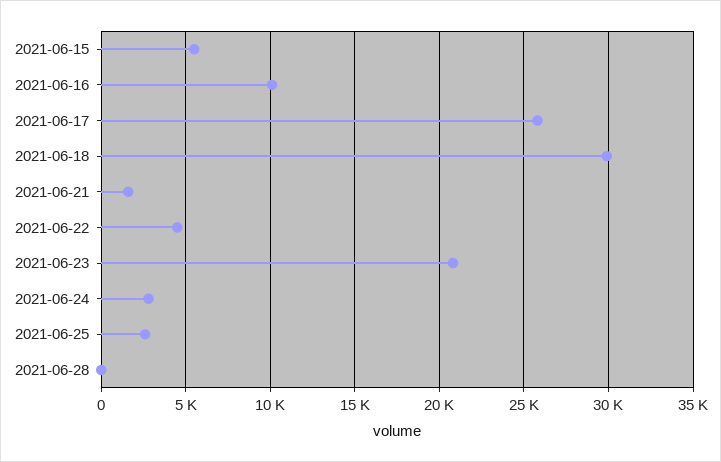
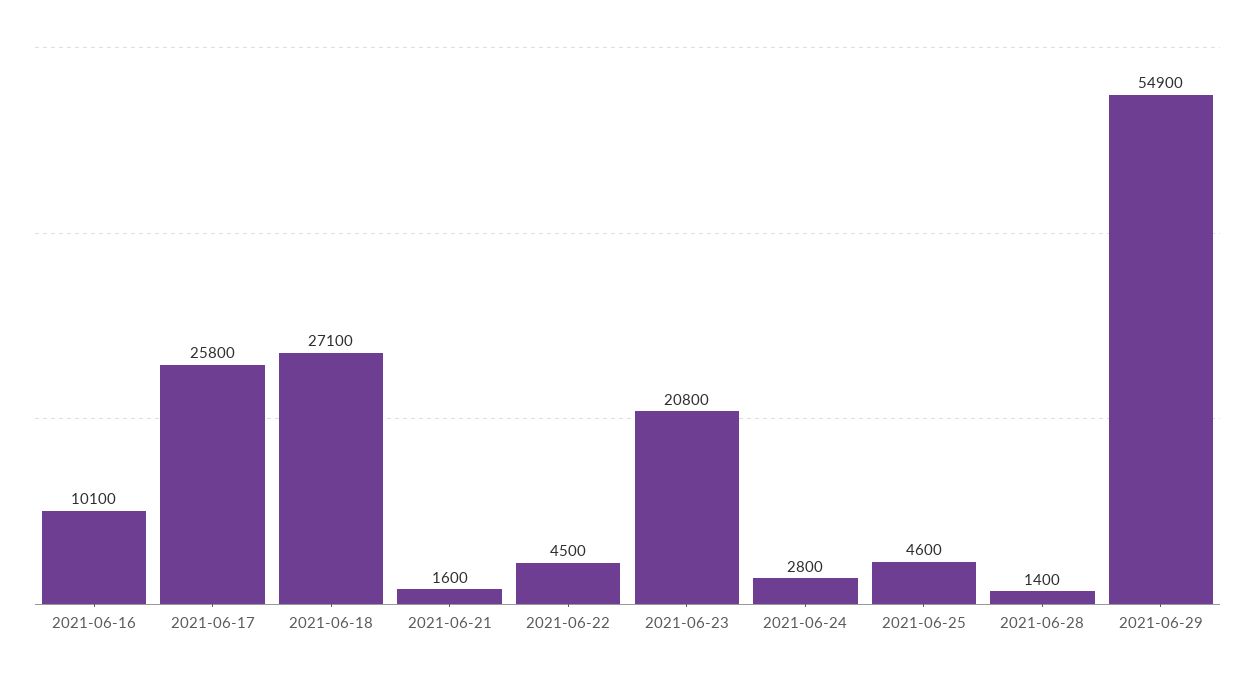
2021-06-15: 5500 -> none
2021-06-18: 30000 -> 27100
2021-06-25: 2500 -> 4600
2021-06-28: 0 -> 1400
2021-06-29: none -> 54900

